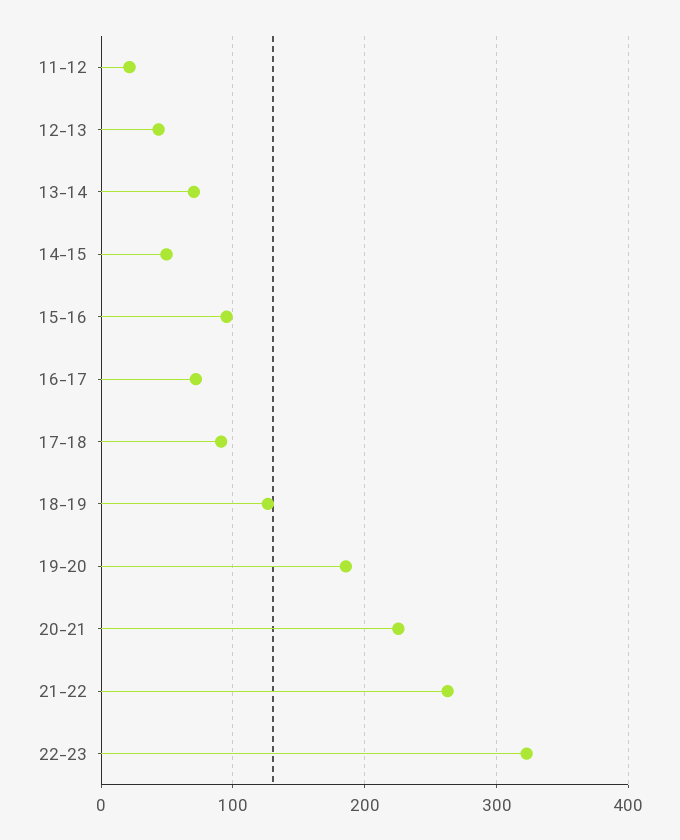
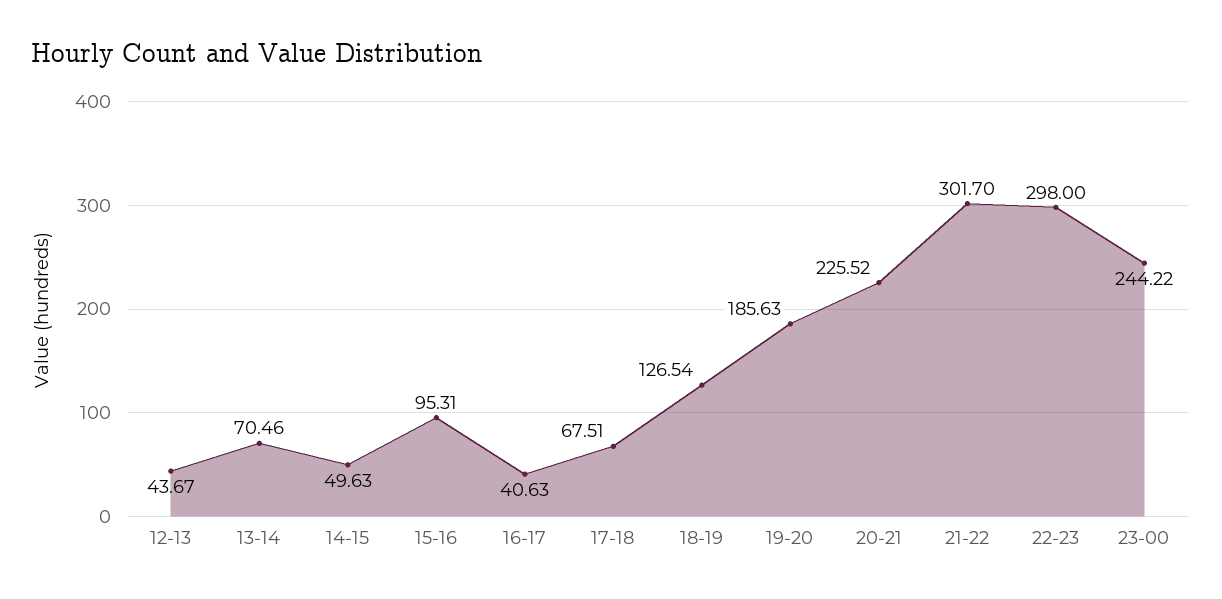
11-12: 20 -> none
16-17: 70 -> 40.63
17-18: 90 -> 67.51
21-22: 260 -> 301.7
22-23: 320 -> 298
23-00: none -> 244.22

